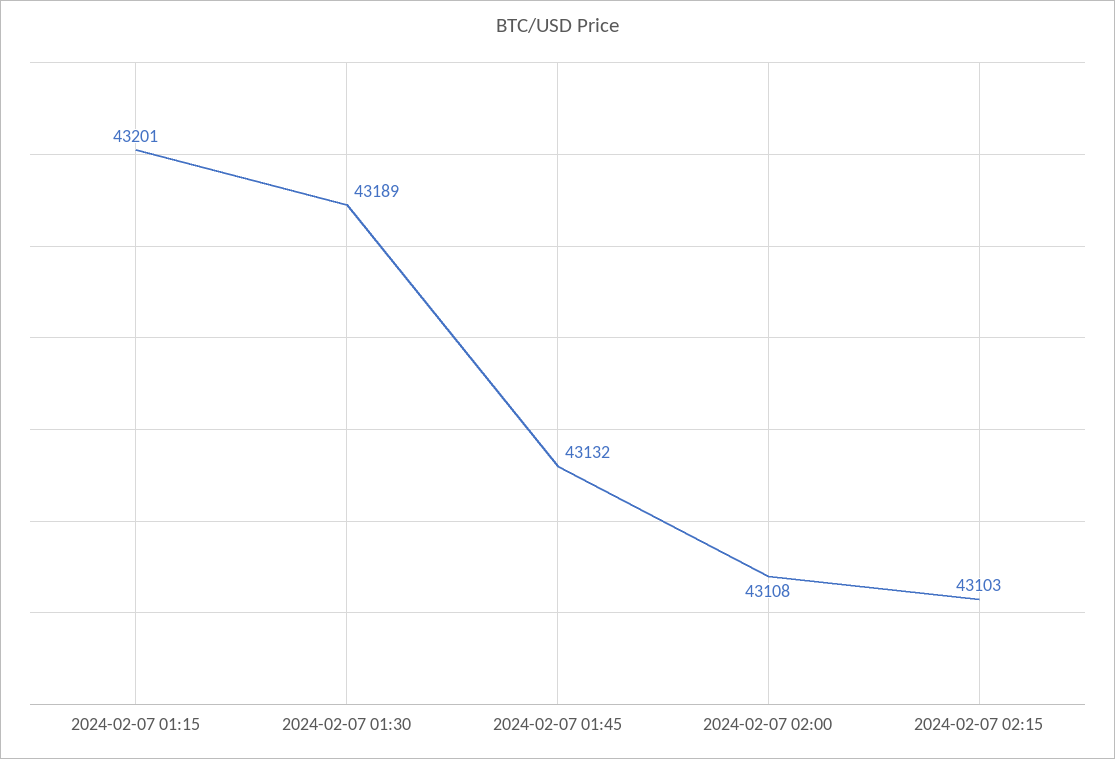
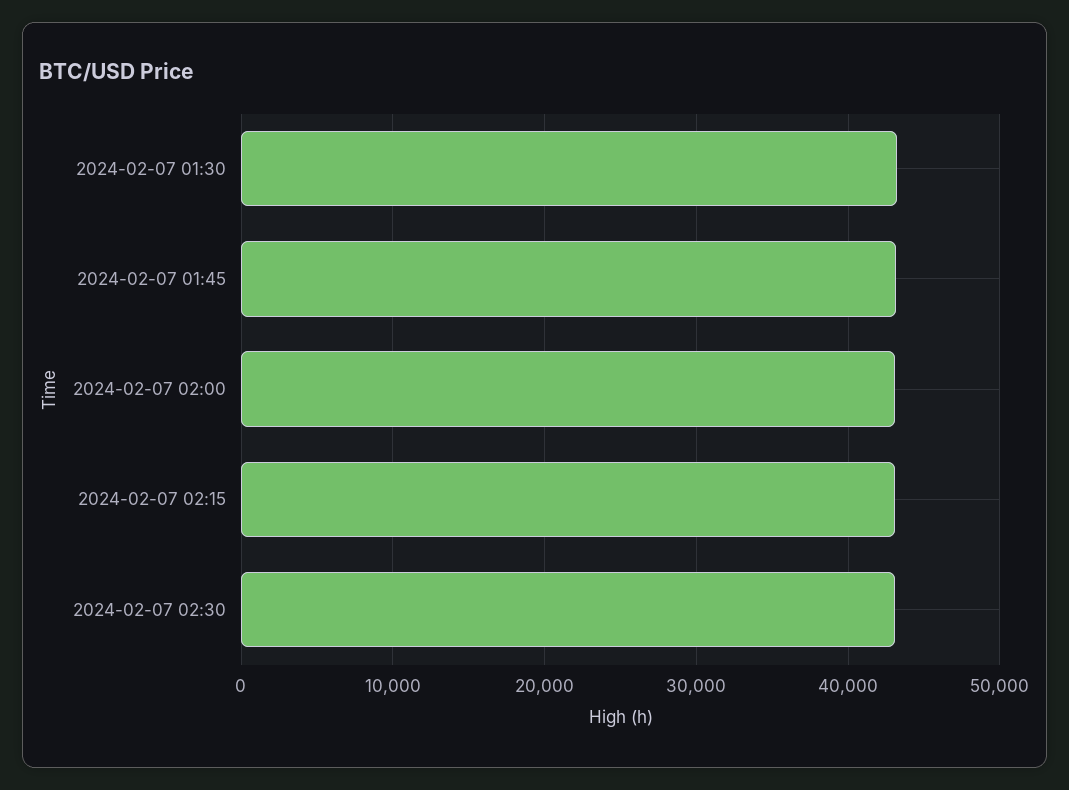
2024-02-07 01:15: 43201 -> none
2024-02-07 02:30: none -> 43000

